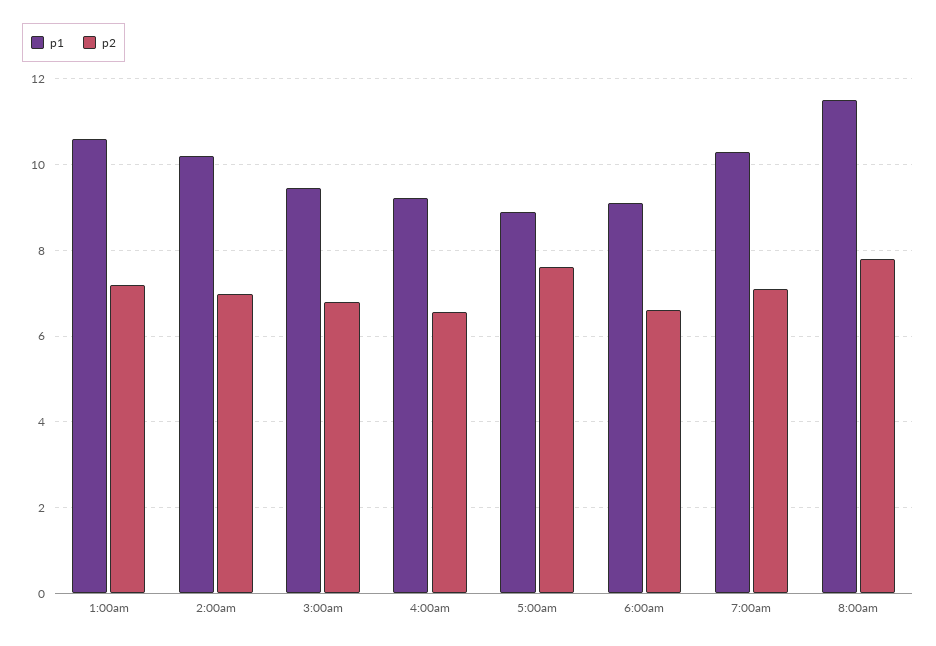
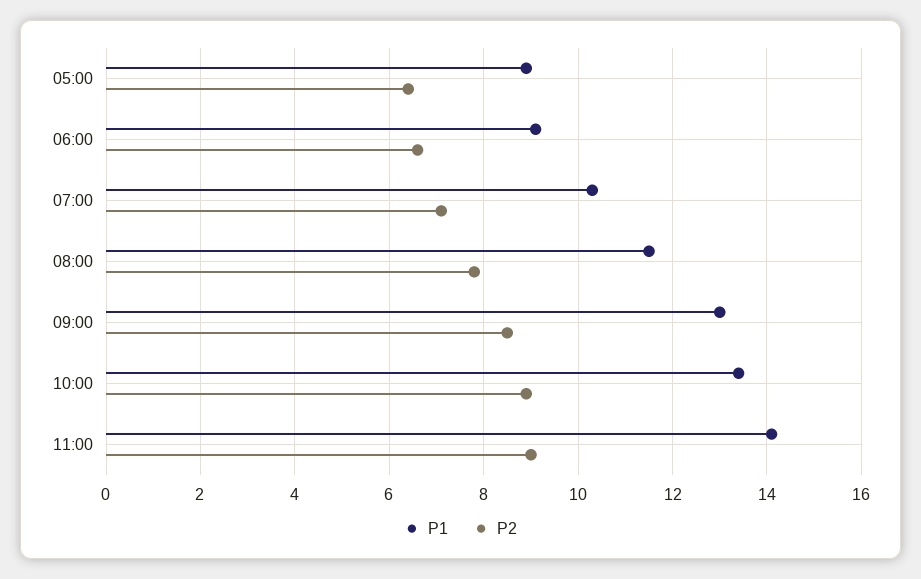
p1, 1:00am: 10.6 -> none
p2, 1:00am: 7.2 -> none
p1, 2:00am: 10.2 -> none
p2, 2:00am: 7 -> none
p1, 3:00am: 9.4 -> none
p2, 3:00am: 6.8 -> none
p1, 4:00am: 9.2 -> none
p2, 4:00am: 6.6 -> none
p2, 5:00am: 7.6 -> 6.5
p1, 09:00: none -> 13
p2, 09:00: none -> 8.5
p1, 10:00: none -> 13.5
p2, 10:00: none -> 9
p1, 11:00: none -> 14
p2, 11:00: none -> 9

